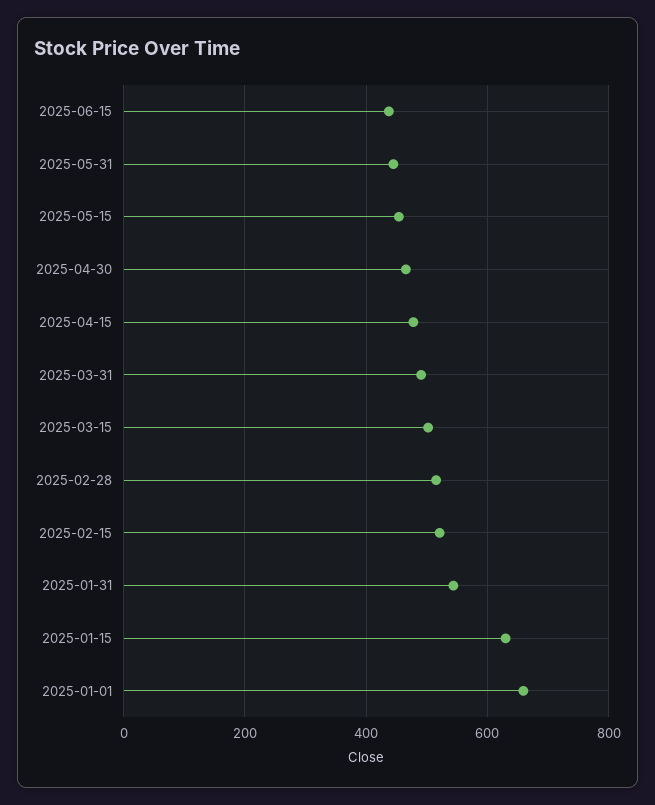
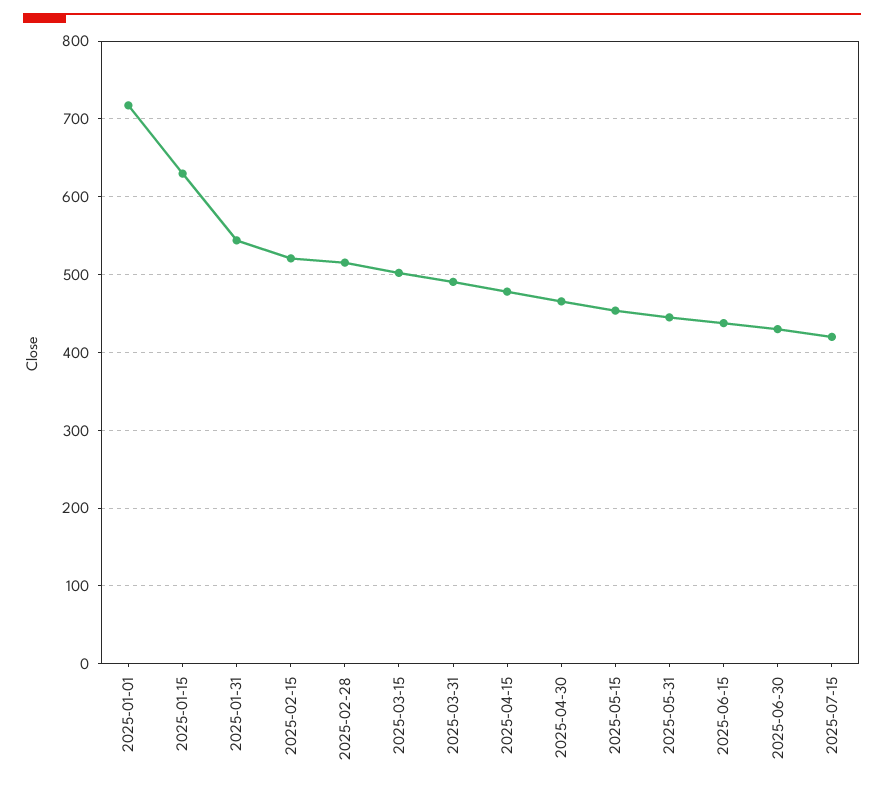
2025-01-01: 660 -> 720
2025-06-30: none -> 430
2025-07-15: none -> 420

